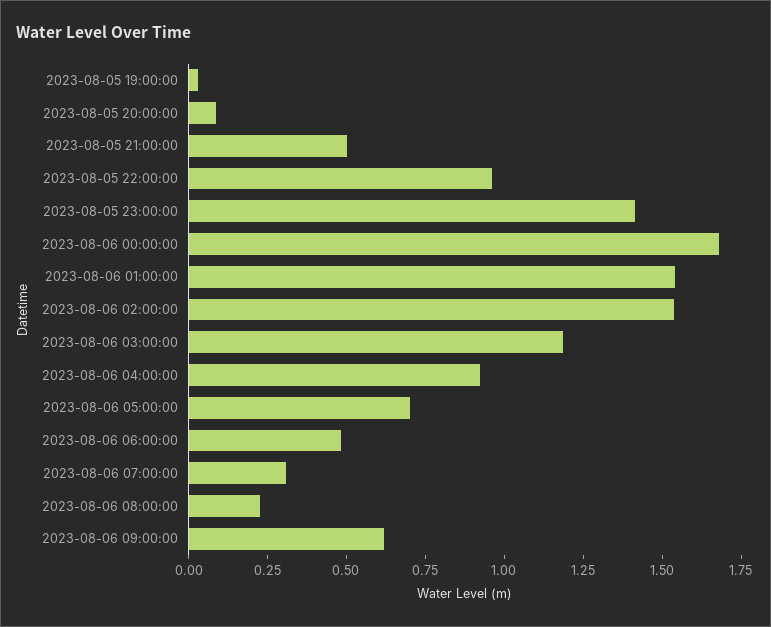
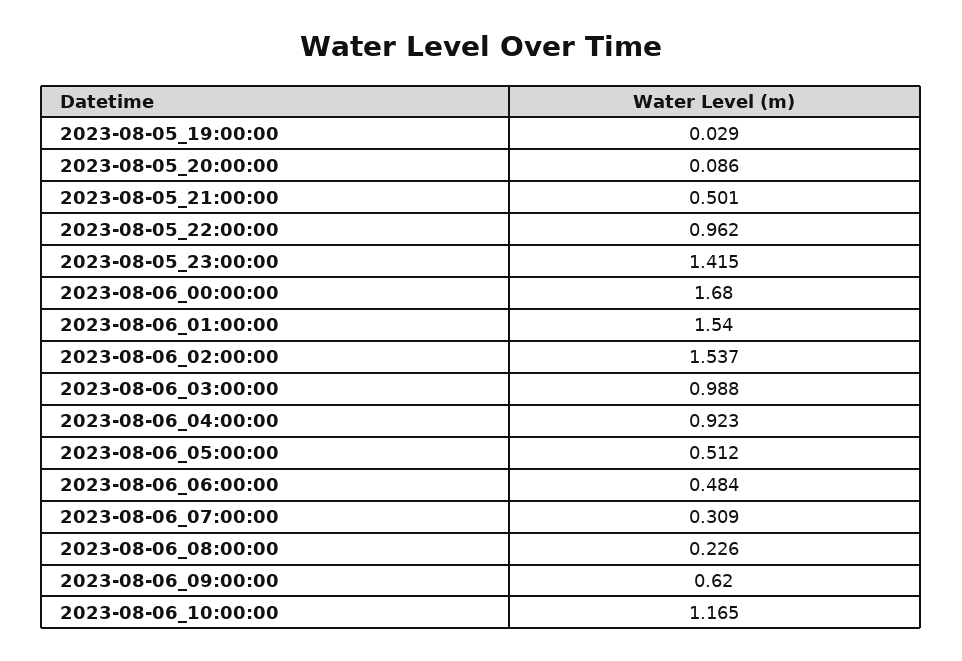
2023-08-06 03:00:00: 1.2 -> 0.988
2023-08-06 05:00:00: 0.7 -> 0.512
2023-08-06_10:00:00: none -> 1.165

